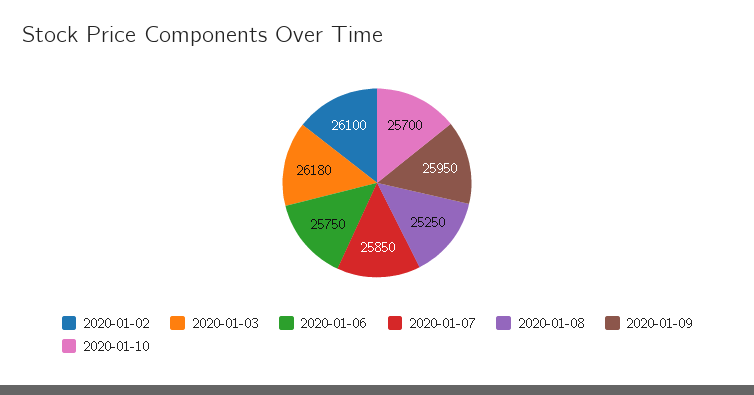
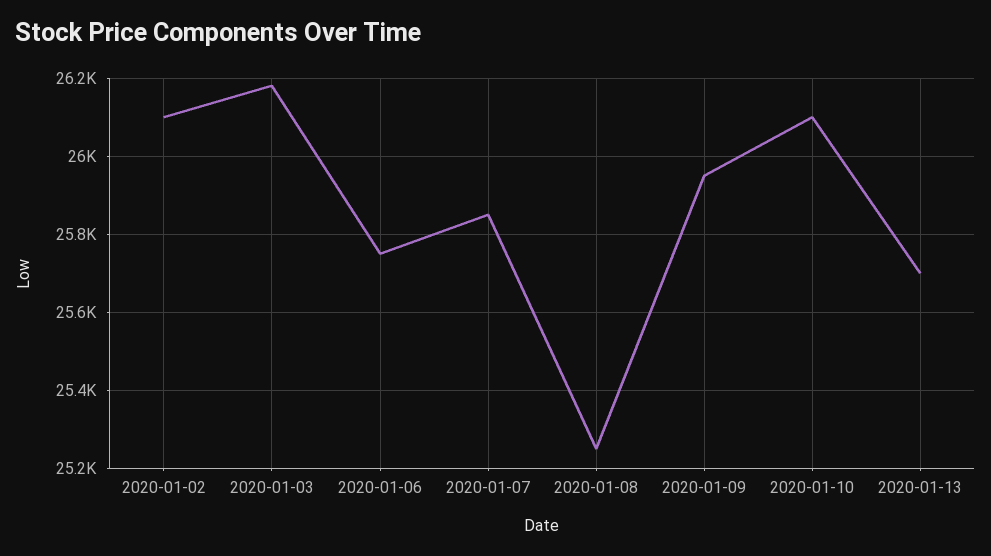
2020-01-10: 25700 -> 26100
2020-01-13: none -> 25700

